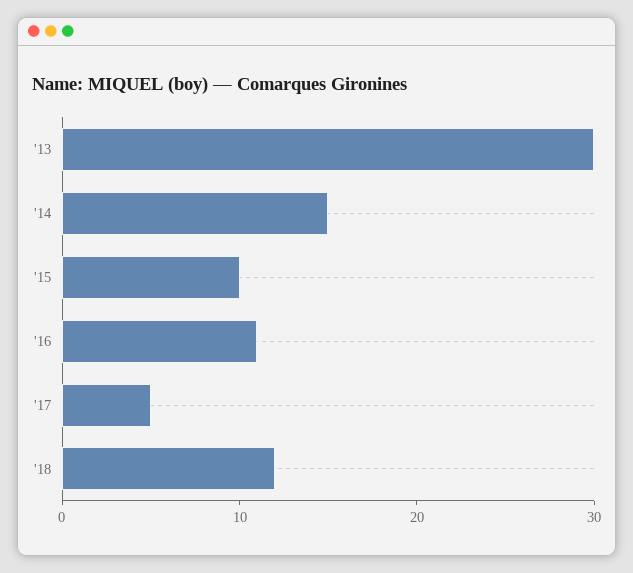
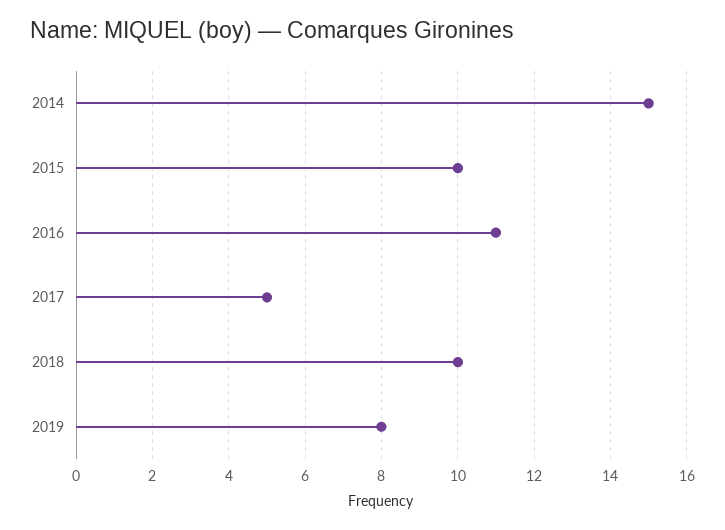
'13: 30 -> none
'18: 12 -> 10
2019: none -> 8

